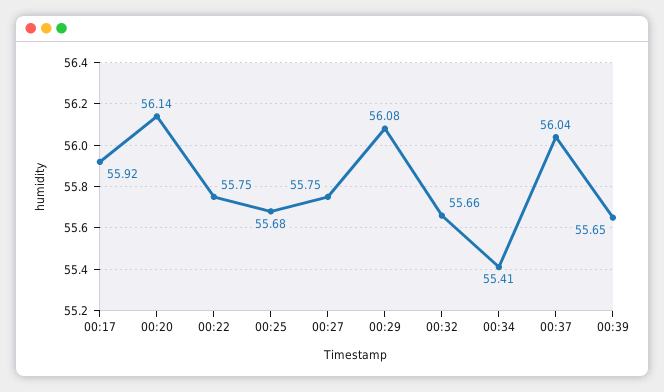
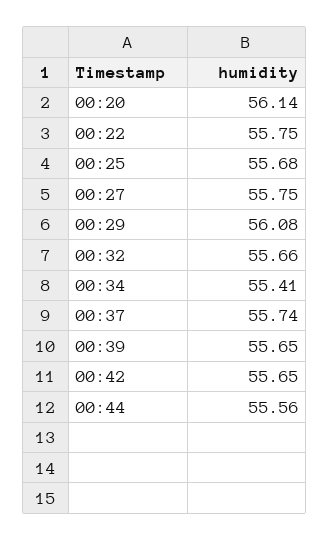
00:17: 55.92 -> none
00:37: 56.04 -> 55.74
00:42: none -> 55.65
00:44: none -> 55.56

